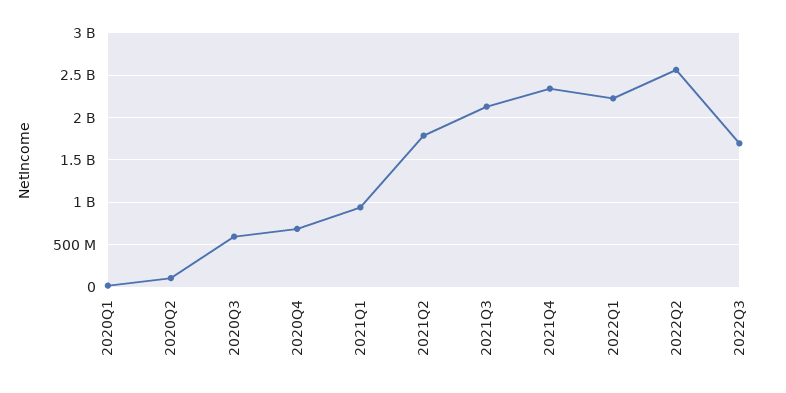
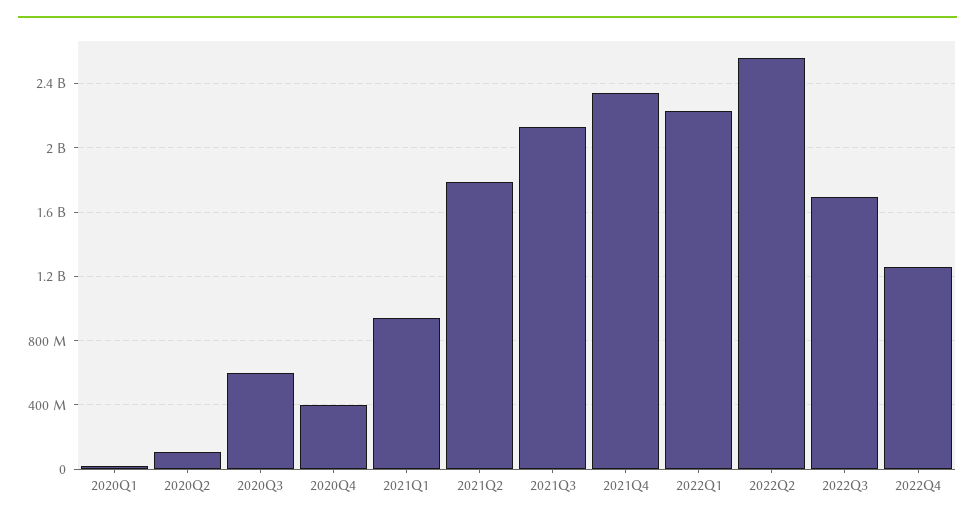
2020Q4: 700000000 -> 400000000
2022Q4: none -> 1250000000

